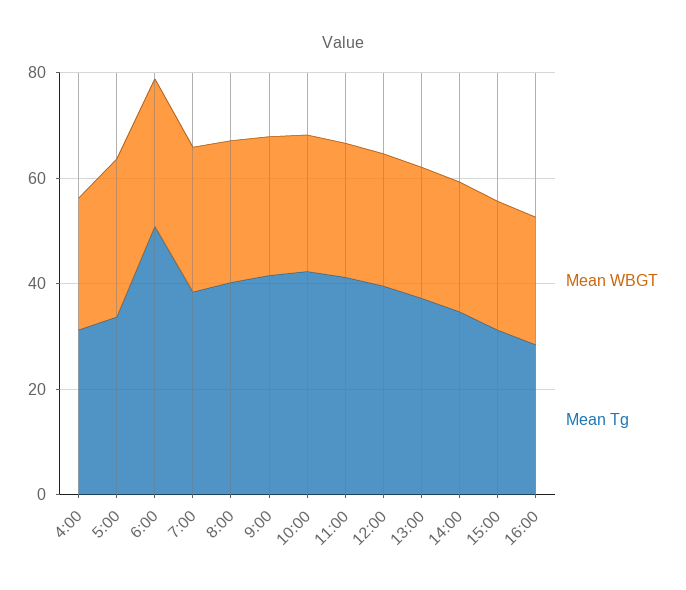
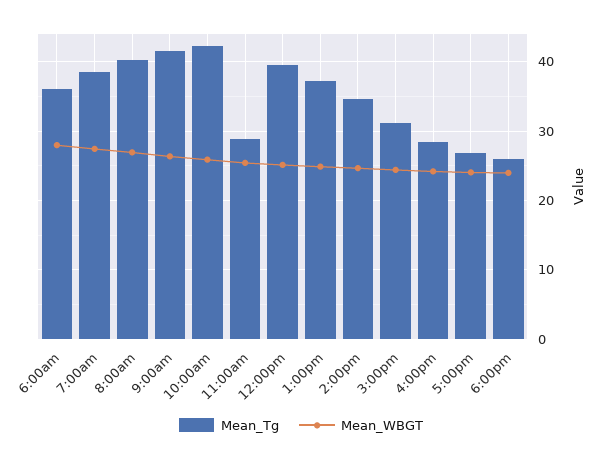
Mean WBGT, 4:00: 25 -> none
Mean Tg, 4:00: 30 -> none
Mean WBGT, 5:00: 30 -> none
Mean Tg, 5:00: 35 -> none
Mean Tg, 6:00: 50 -> 36
Mean Tg, 11:00: 40 -> 29
Mean Tg, 5:00pm: none -> 27
Mean WBGT, 5:00pm: none -> 24
Mean Tg, 6:00pm: none -> 26
Mean WBGT, 6:00pm: none -> 24

